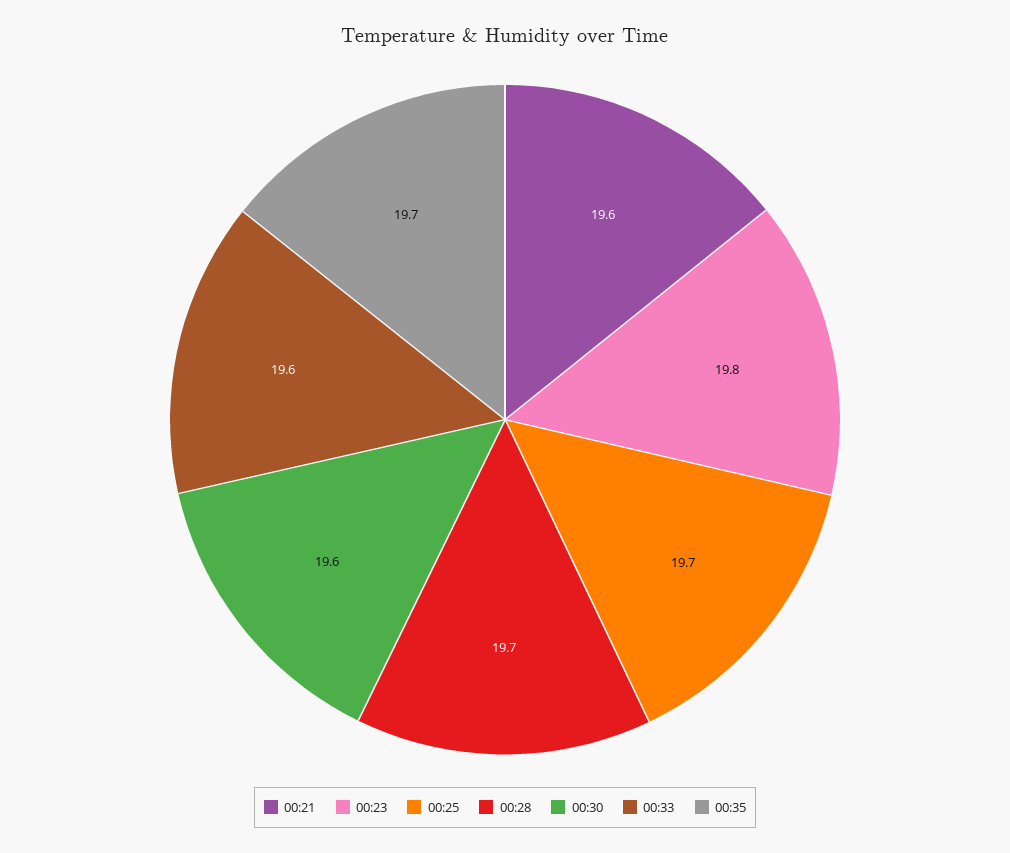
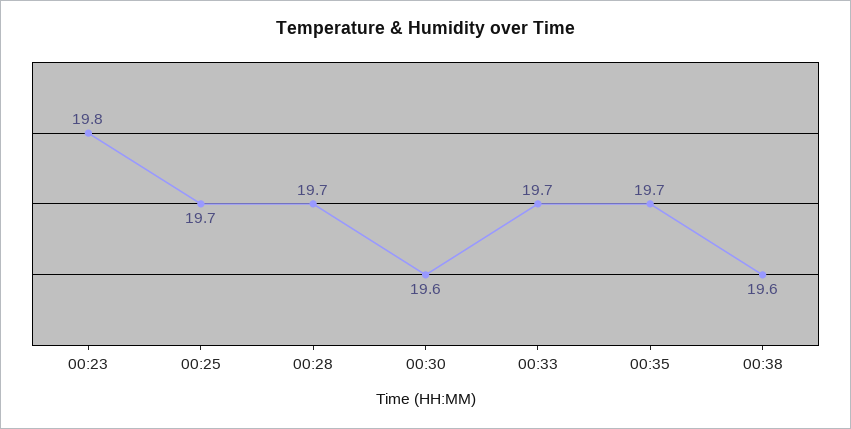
00:21: 19.6 -> none
00:33: 19.6 -> 19.7
00:38: none -> 19.6

